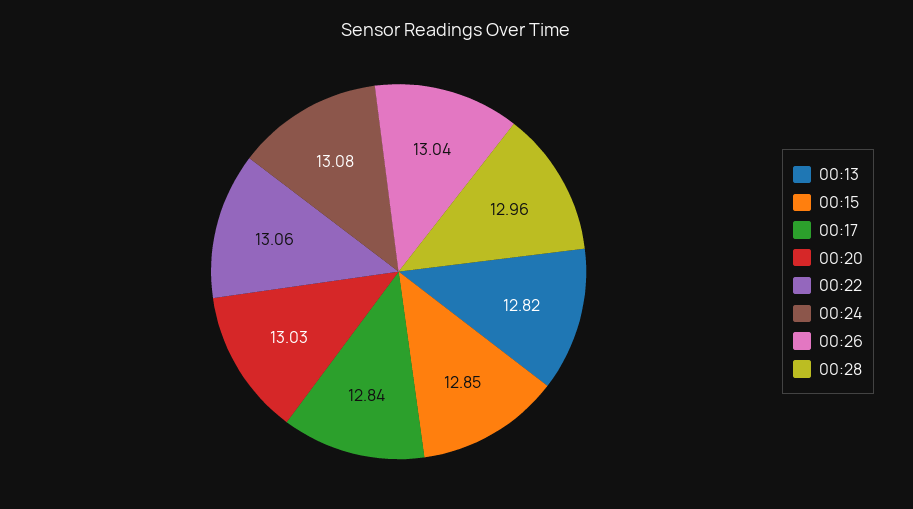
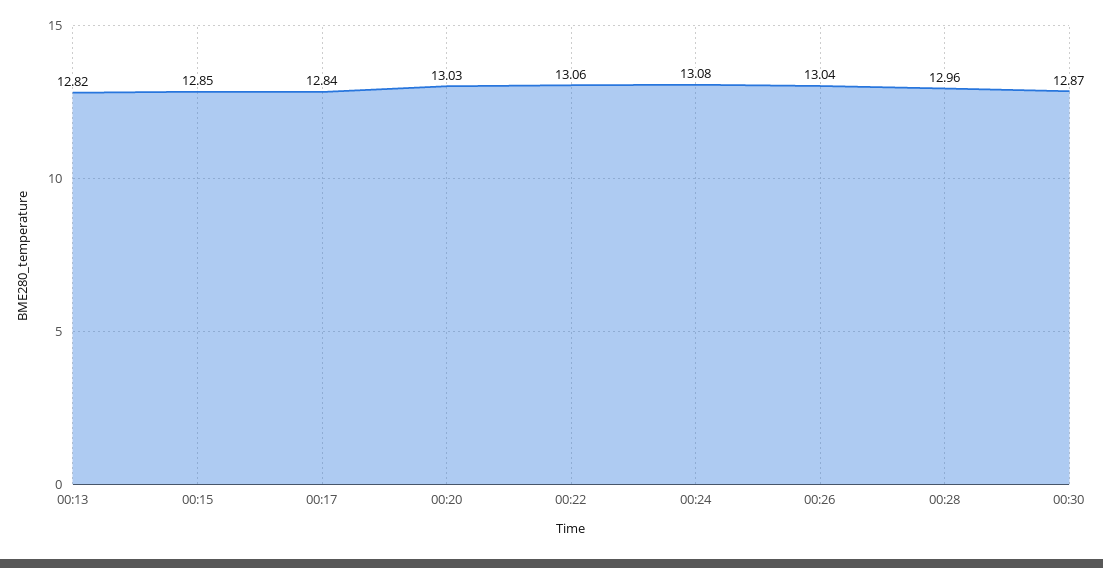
00:30: none -> 12.87

